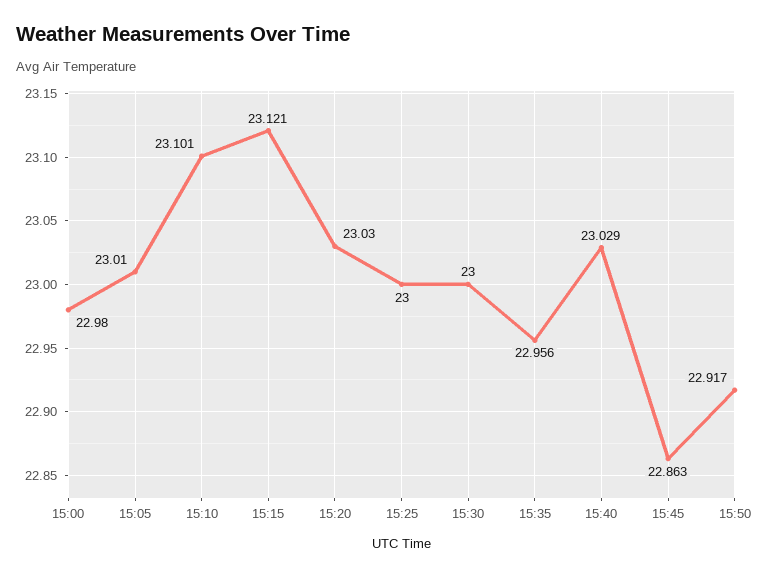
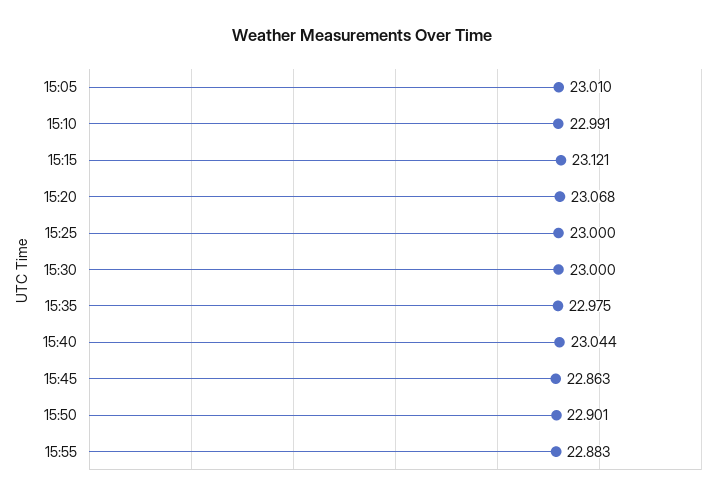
15:00: 22.98 -> none
15:10: 23.101 -> 22.991
15:20: 23.03 -> 23.068
15:35: 22.956 -> 22.975
15:40: 23.029 -> 23.044
15:50: 22.917 -> 22.901
15:55: none -> 22.883

